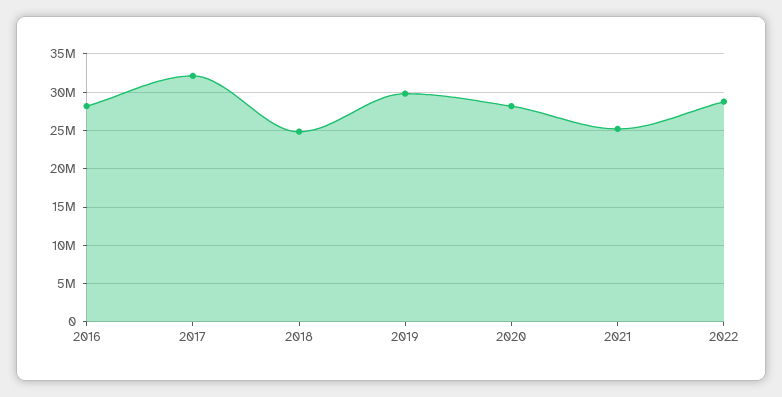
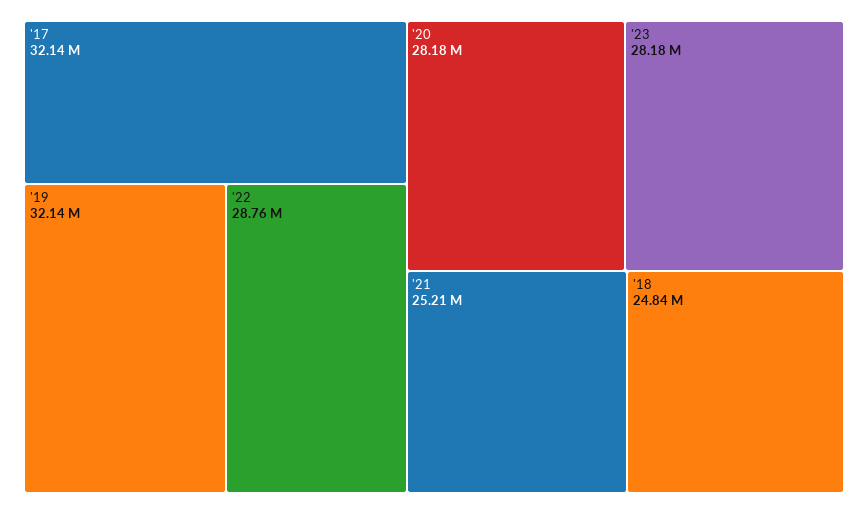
2016: 28000000 -> none
2019: 30000000 -> 32140000
'23: none -> 28180000

